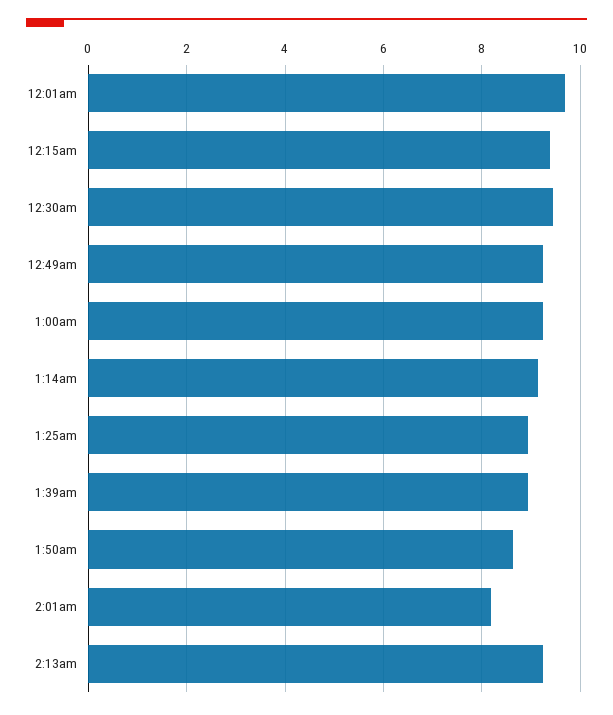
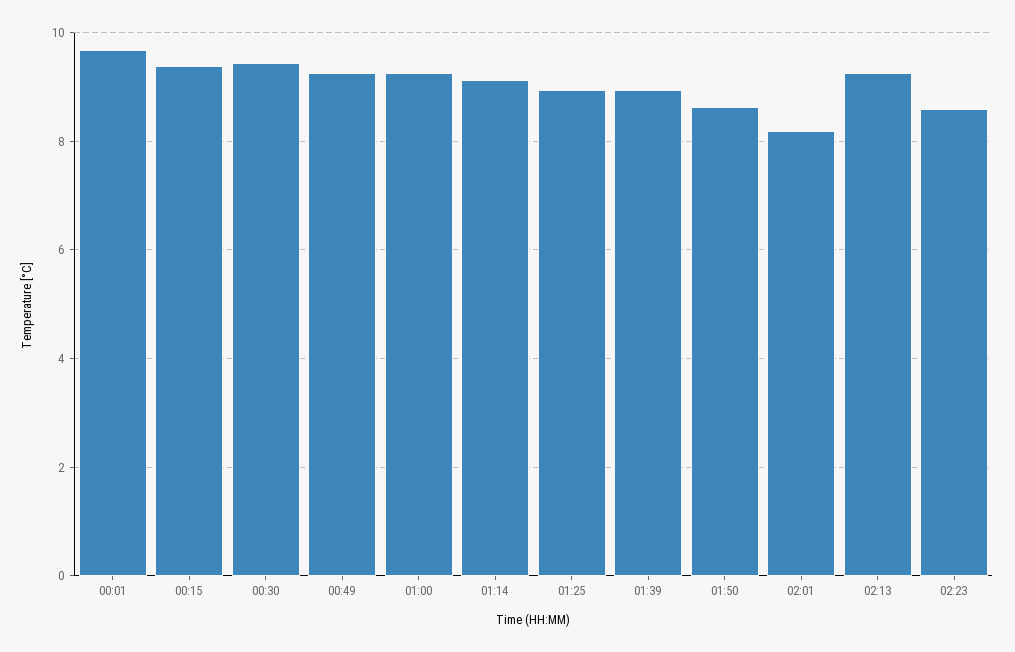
02:23: none -> 8.6

